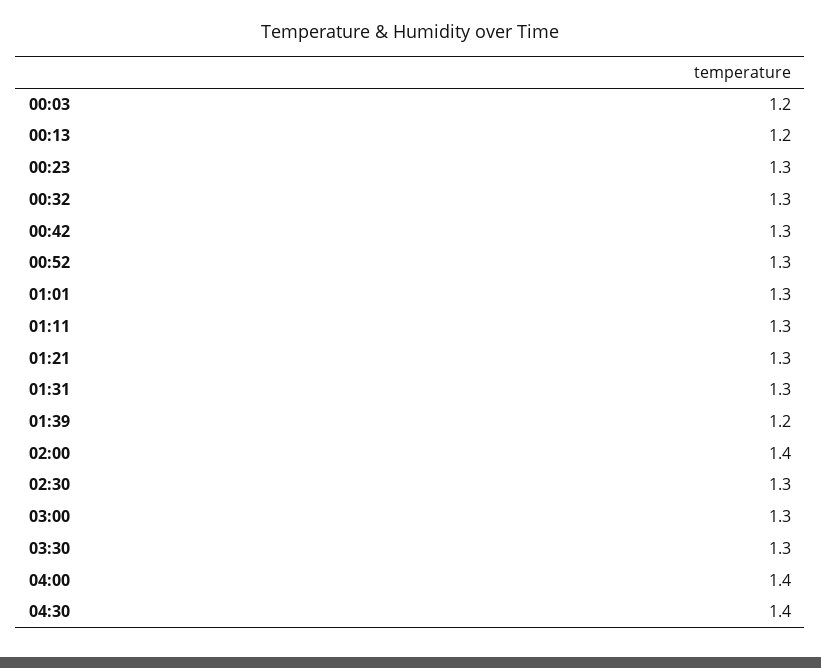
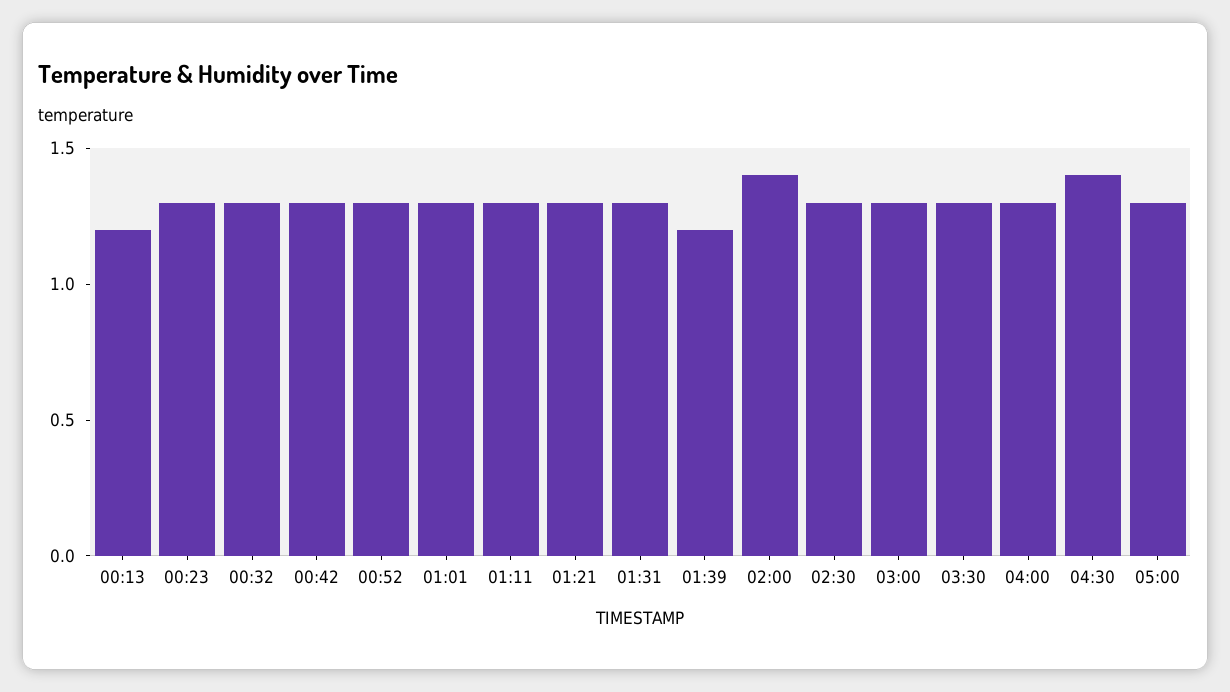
00:03: 1.2 -> none
04:00: 1.4 -> 1.3
05:00: none -> 1.3

